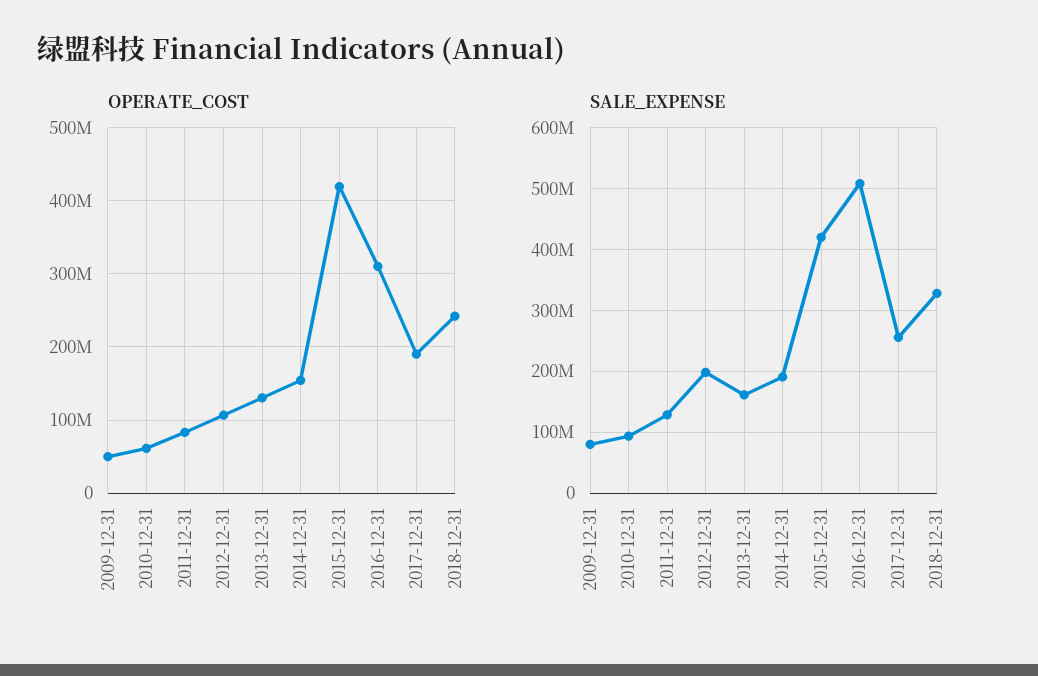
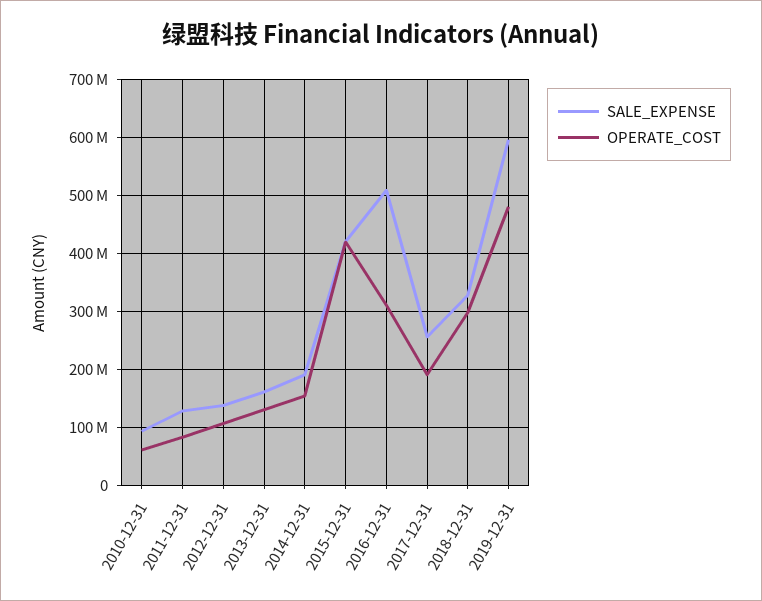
OPERATE_COST, 2009-12-31: 50000000 -> none
OPERATE_COST, 2018-12-31: 240000000 -> 300000000
SALE_EXPENSE, 2009-12-31: 80000000 -> none
SALE_EXPENSE, 2012-12-31: 200000000 -> 140000000
SALE_EXPENSE, 2019-12-31: none -> 600000000
OPERATE_COST, 2019-12-31: none -> 480000000

